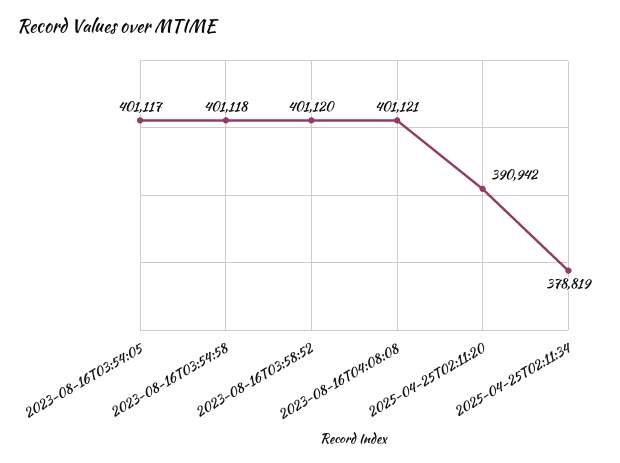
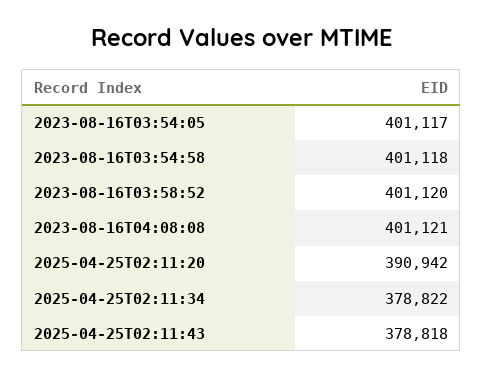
2025-04-25T02:11:34: 378819 -> 378822
2025-04-25T02:11:43: none -> 378818

